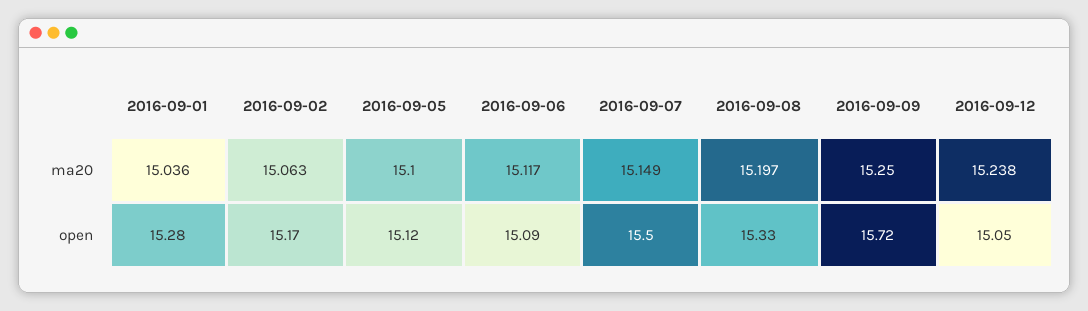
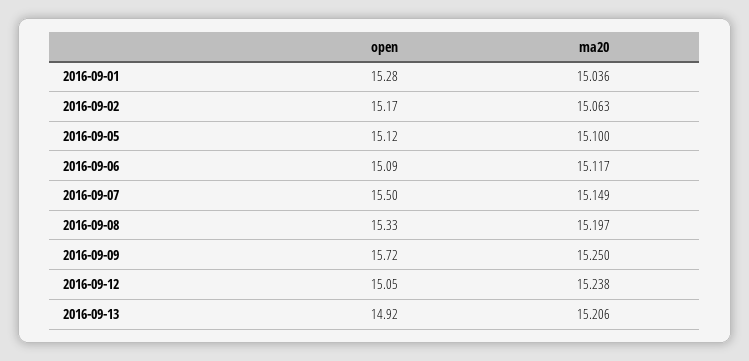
2016-09-13, open: none -> 14.92
2016-09-13, ma20: none -> 15.206

